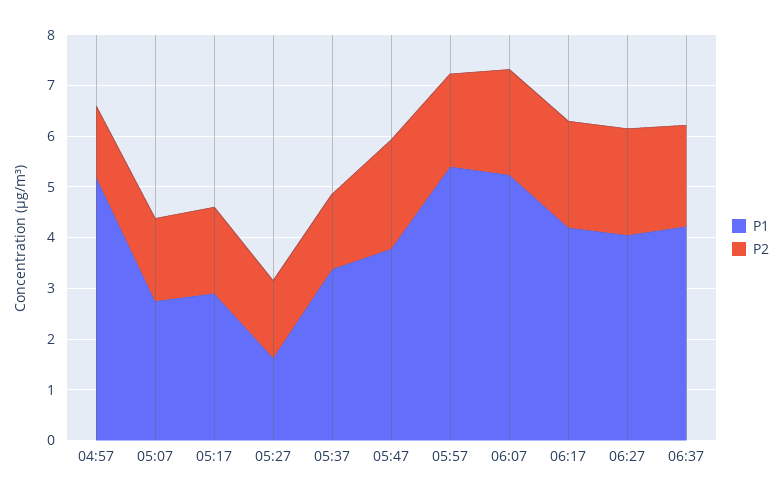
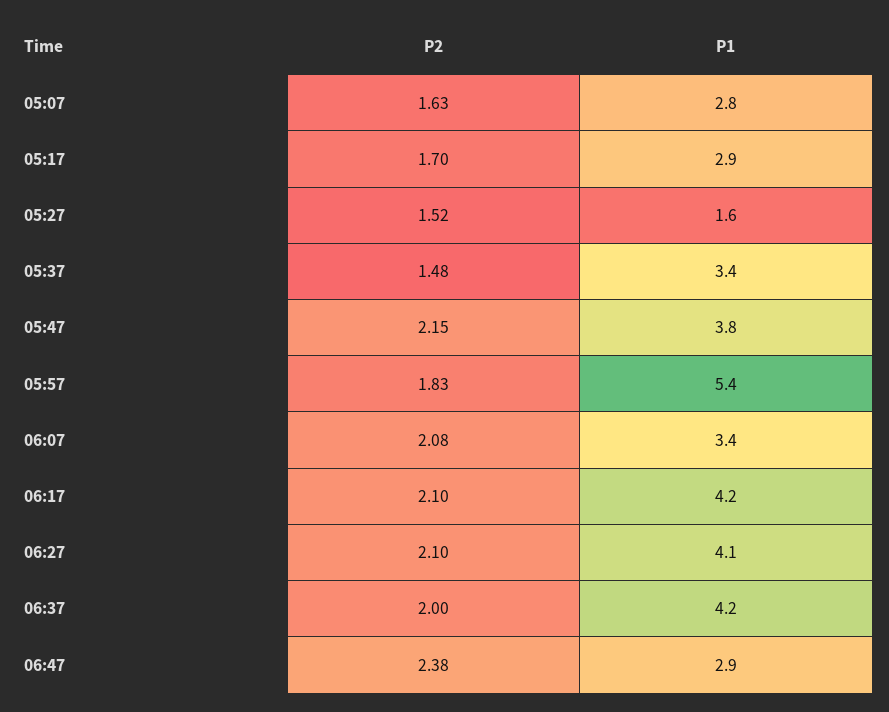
P1, 04:57: 5.2 -> none
P2, 04:57: 1.4 -> none
P1, 06:07: 5.2 -> 3.4
P2, 06:47: none -> 2.38
P1, 06:47: none -> 2.9

